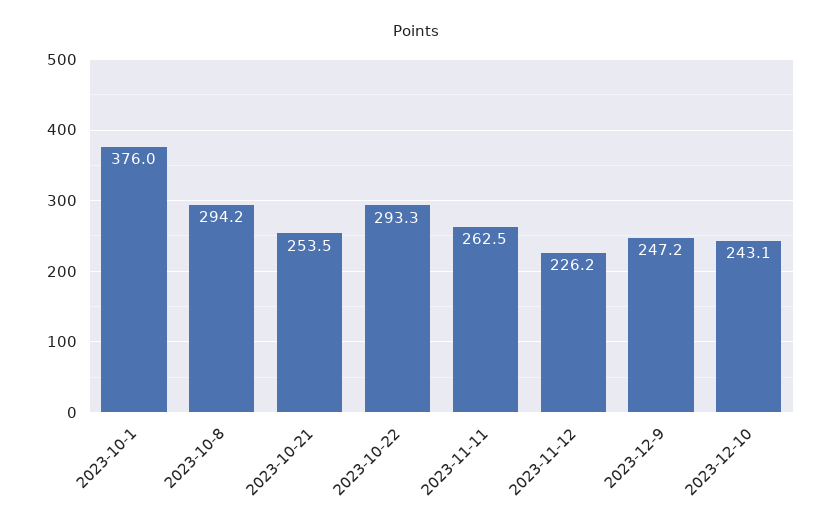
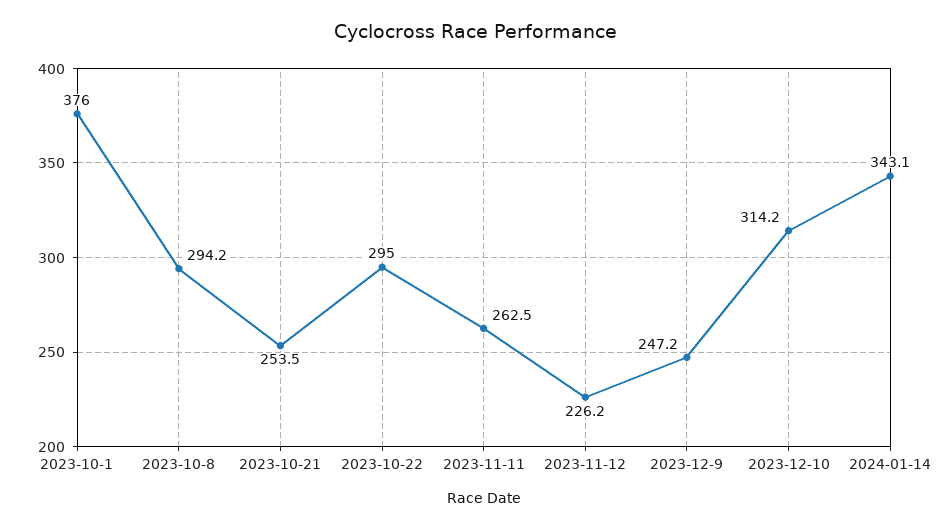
2023-10-22: 293.3 -> 295
2023-12-10: 243.1 -> 314.2
2024-01-14: none -> 343.1

